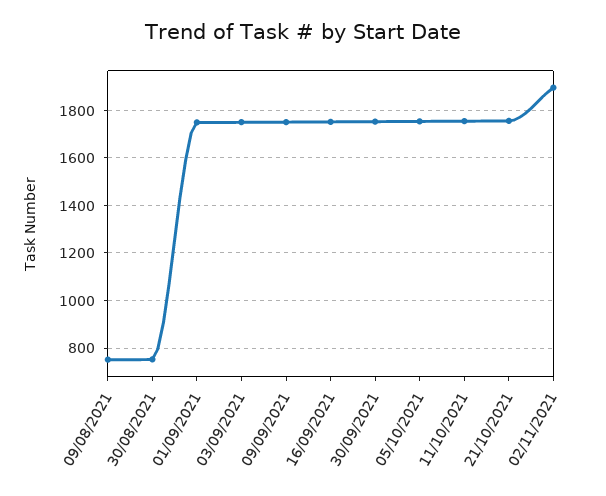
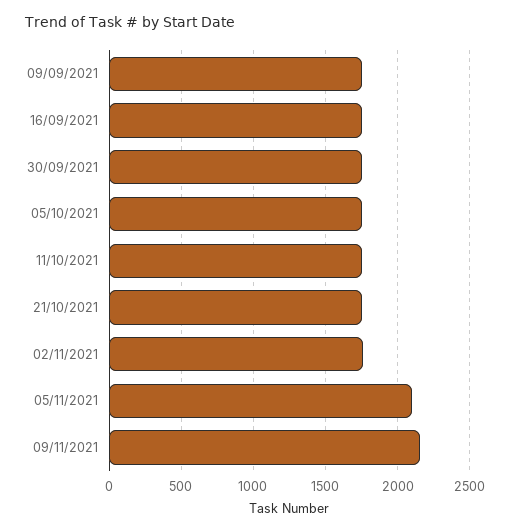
09/08/2021: 750 -> none
30/08/2021: 750 -> none
01/09/2021: 1750 -> none
03/09/2021: 1750 -> none
02/11/2021: 1900 -> 1750
05/11/2021: none -> 2100
09/11/2021: none -> 2150

